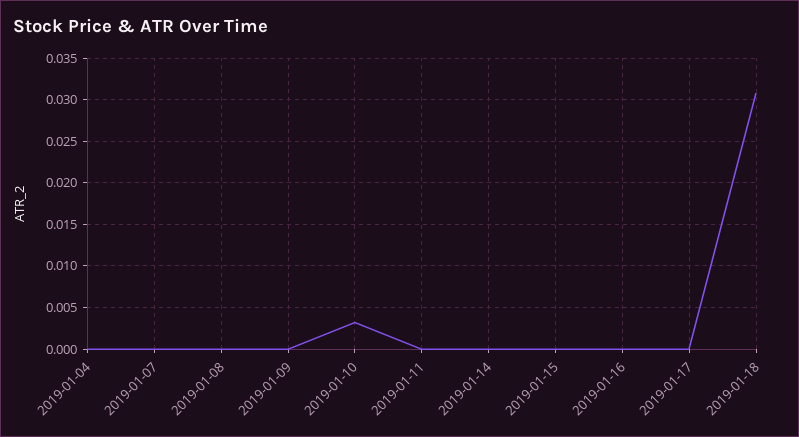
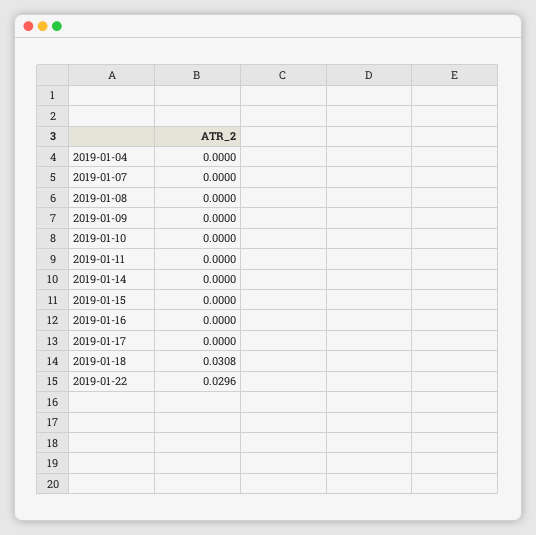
2019-01-10: 0.003 -> 0
2019-01-22: none -> 0.0296

